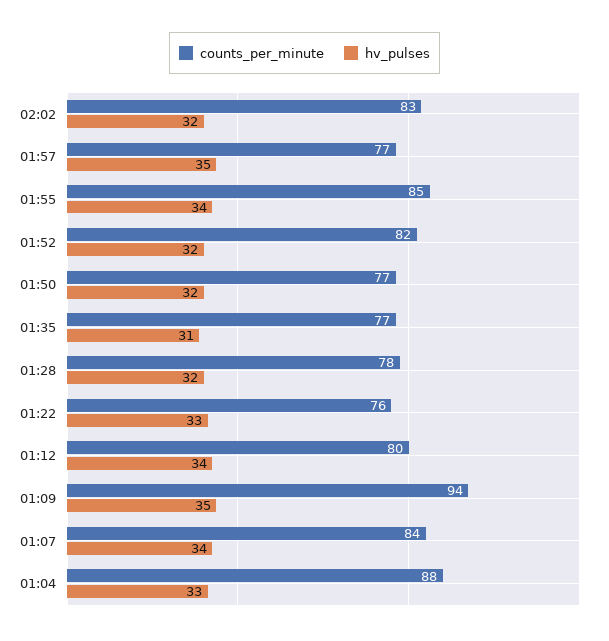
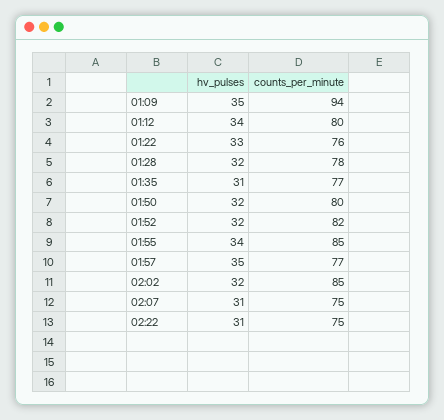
counts_per_minute, 02:02: 83 -> 85
counts_per_minute, 01:50: 77 -> 80
counts_per_minute, 01:07: 84 -> none
hv_pulses, 01:07: 34 -> none
counts_per_minute, 01:04: 88 -> none
hv_pulses, 01:04: 33 -> none
hv_pulses, 02:07: none -> 31
counts_per_minute, 02:07: none -> 75
hv_pulses, 02:22: none -> 31
counts_per_minute, 02:22: none -> 75

